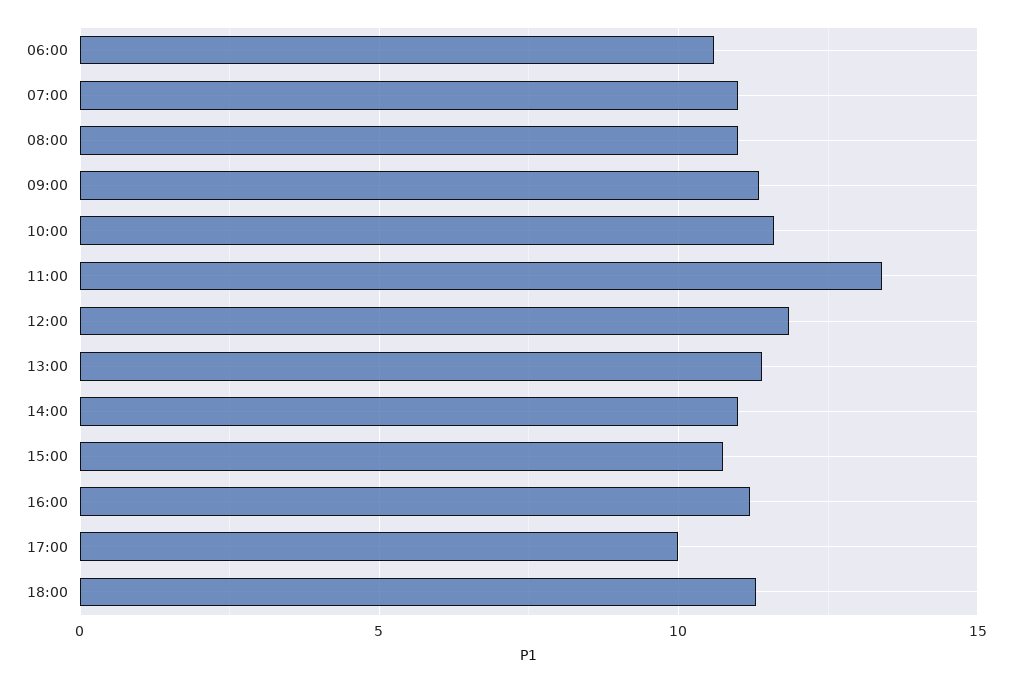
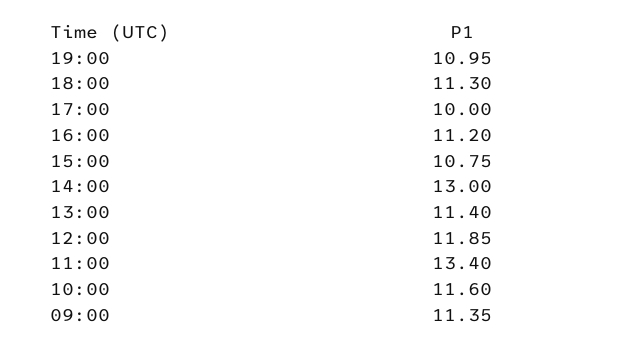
06:00: 10.5 -> none
07:00: 11 -> none
08:00: 11 -> none
14:00: 11 -> 13
19:00: none -> 10.95

